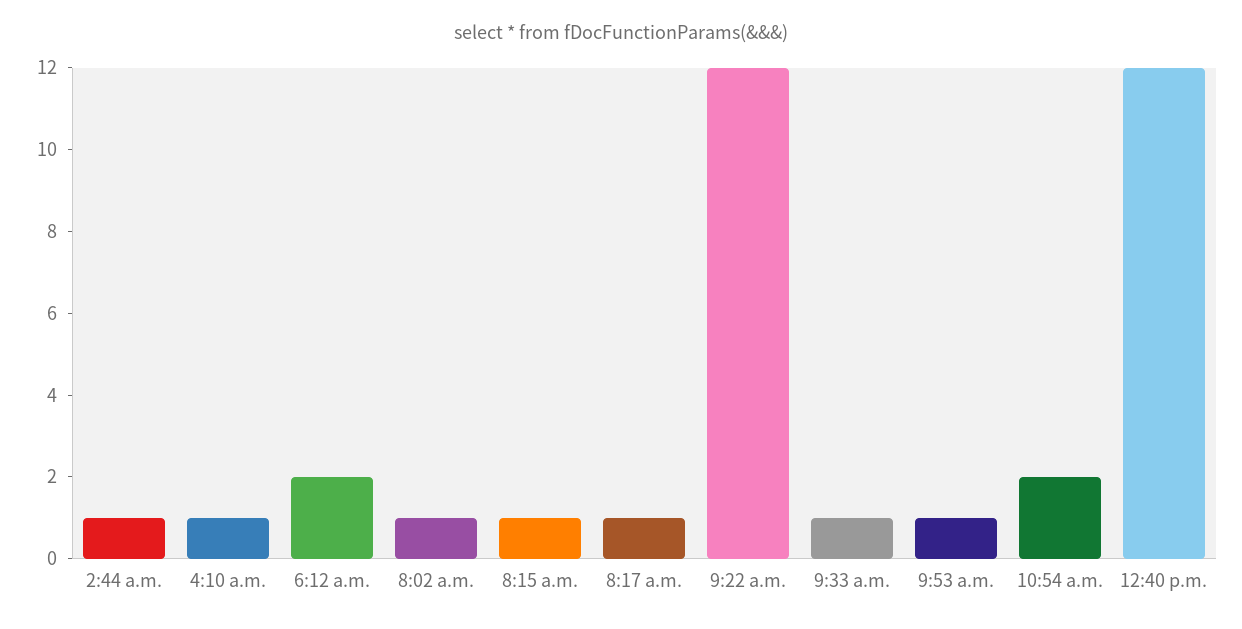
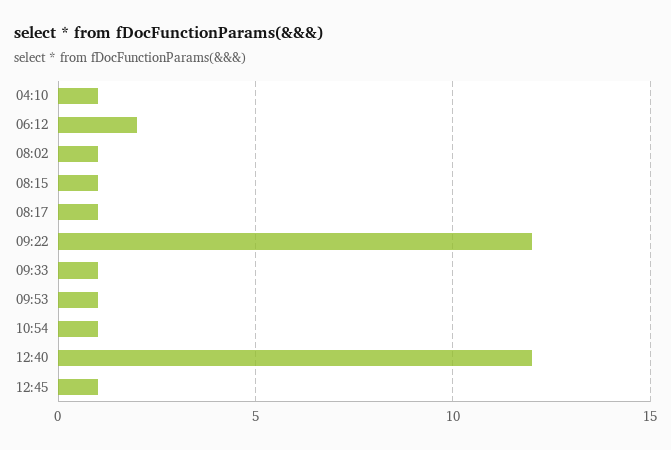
2:44 a.m.: 1 -> none
10:54 a.m.: 2 -> 1
12:45: none -> 1

